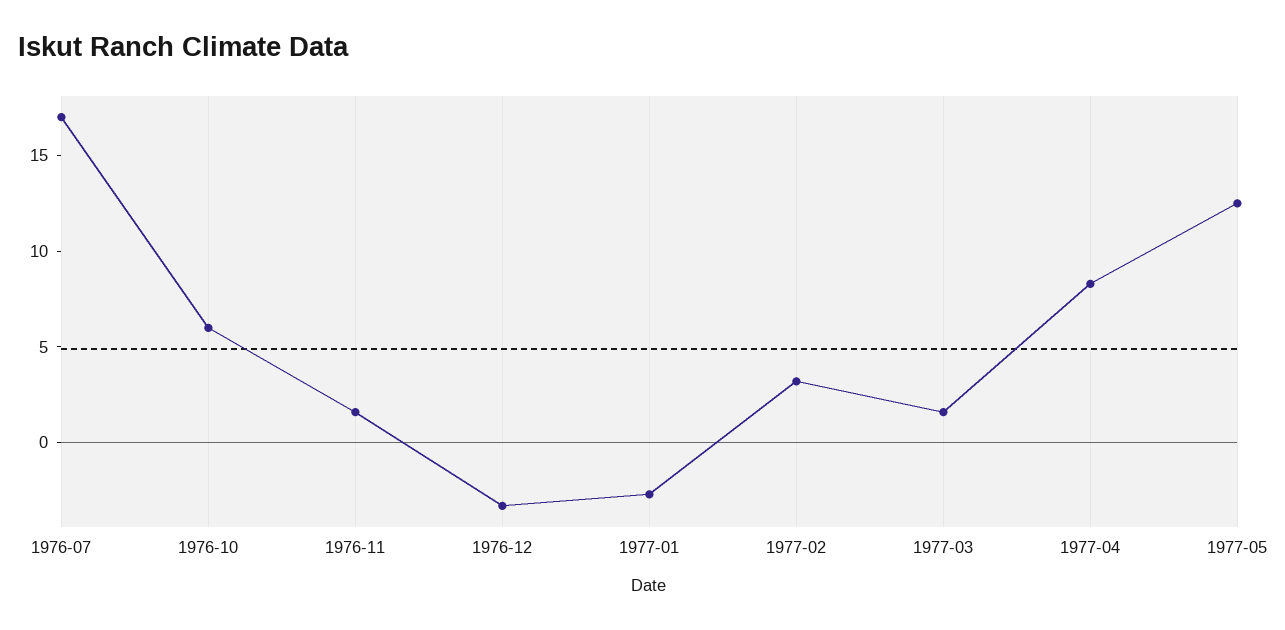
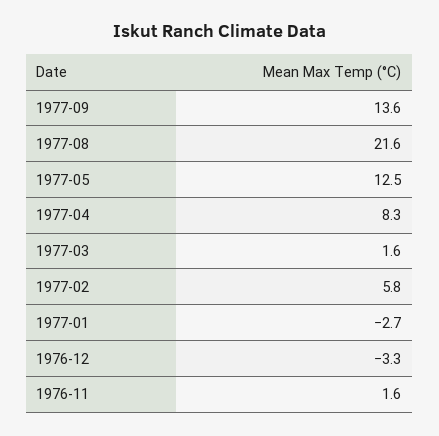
1976-07: 17 -> none
1976-10: 6 -> none
1977-02: 3 -> 5.8
1977-09: none -> 13.6
1977-08: none -> 21.6

